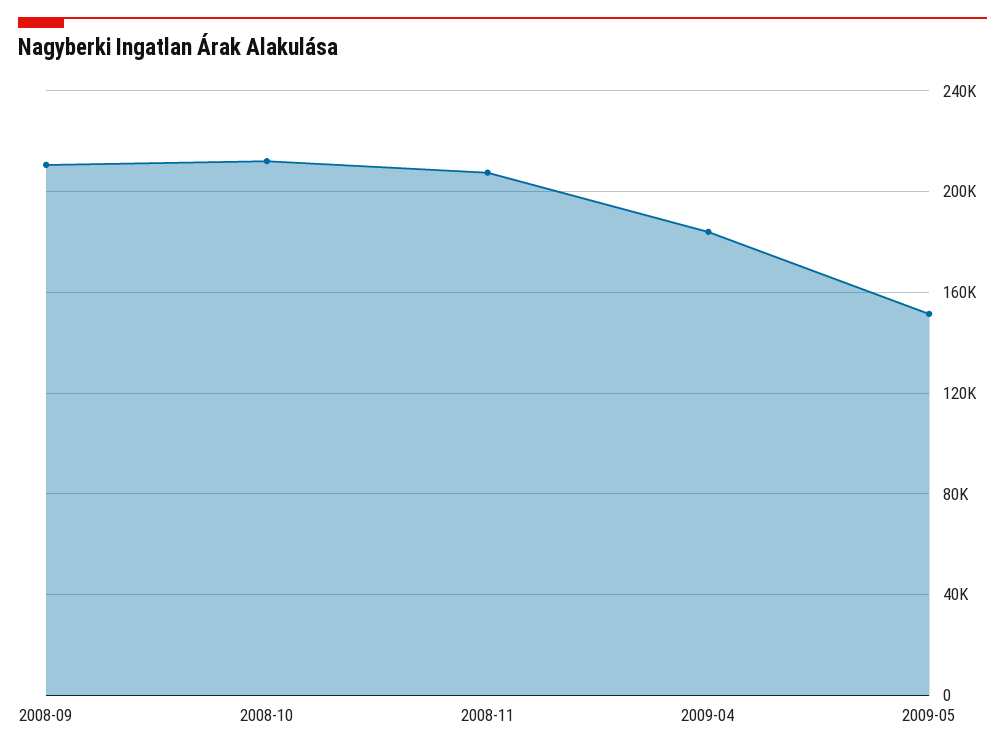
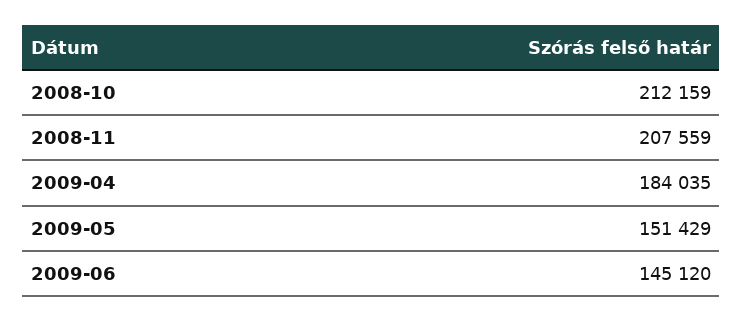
2008-09: 210000 -> none
2009-06: none -> 145120

